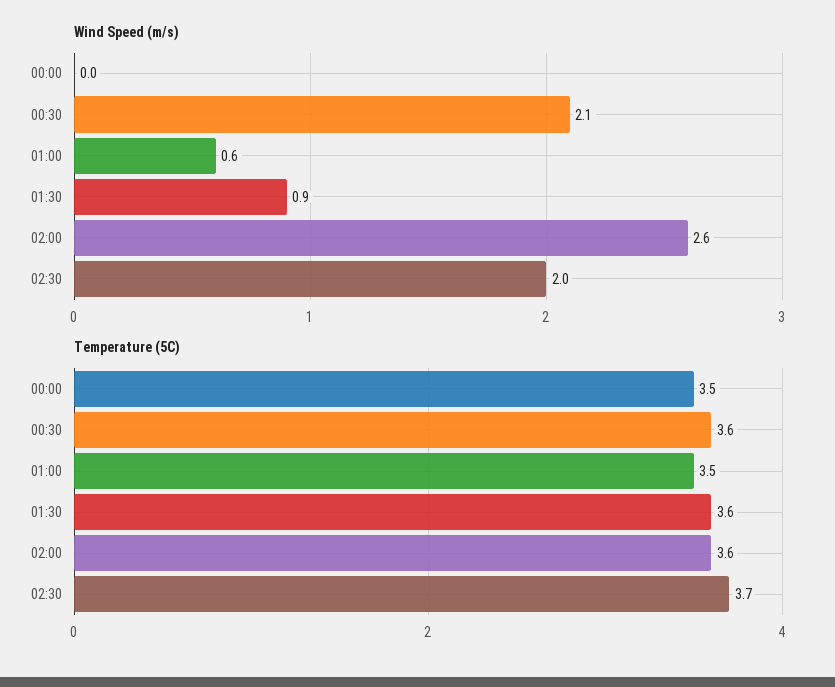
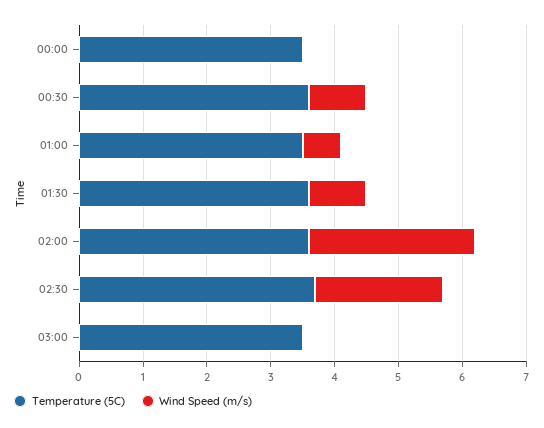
Wind Speed (m/s), 00:30: 2.1 -> 1
Temperature (5C), 03:00: none -> 3.5
Wind Speed (m/s), 03:00: none -> 0

